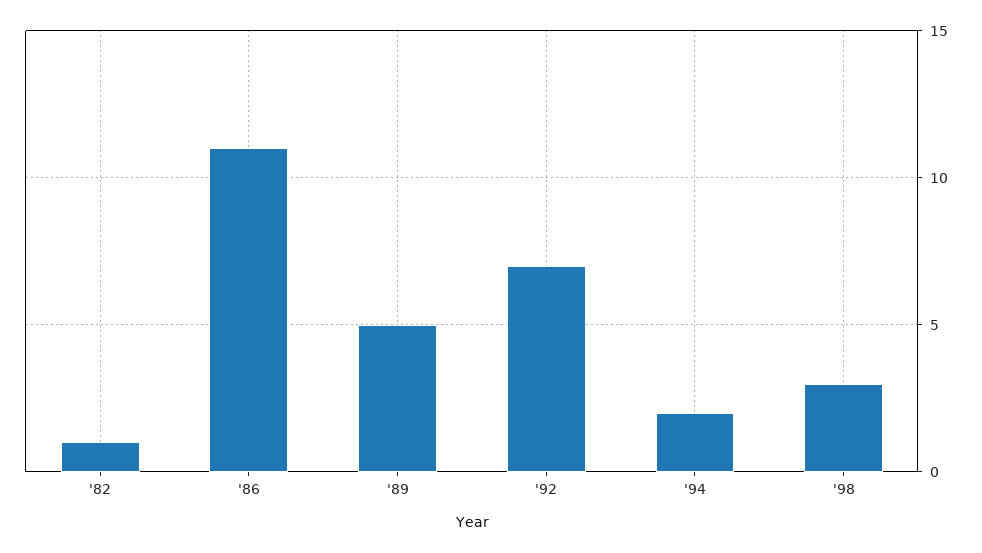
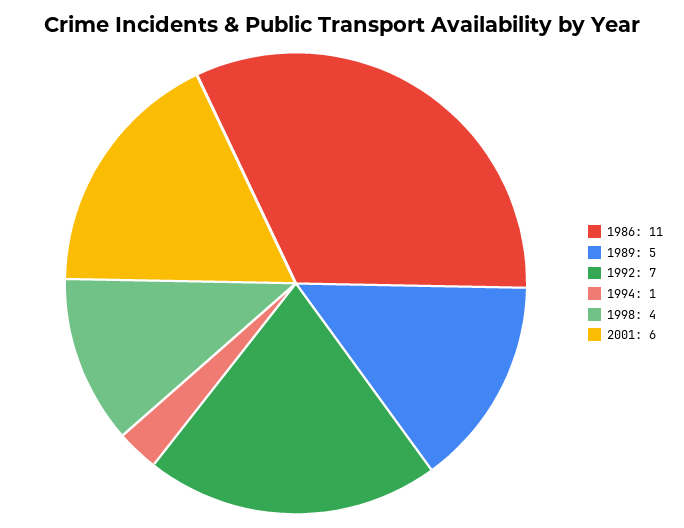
'82: 1 -> none
'94: 2 -> 1
'98: 3 -> 4
2001: none -> 6

